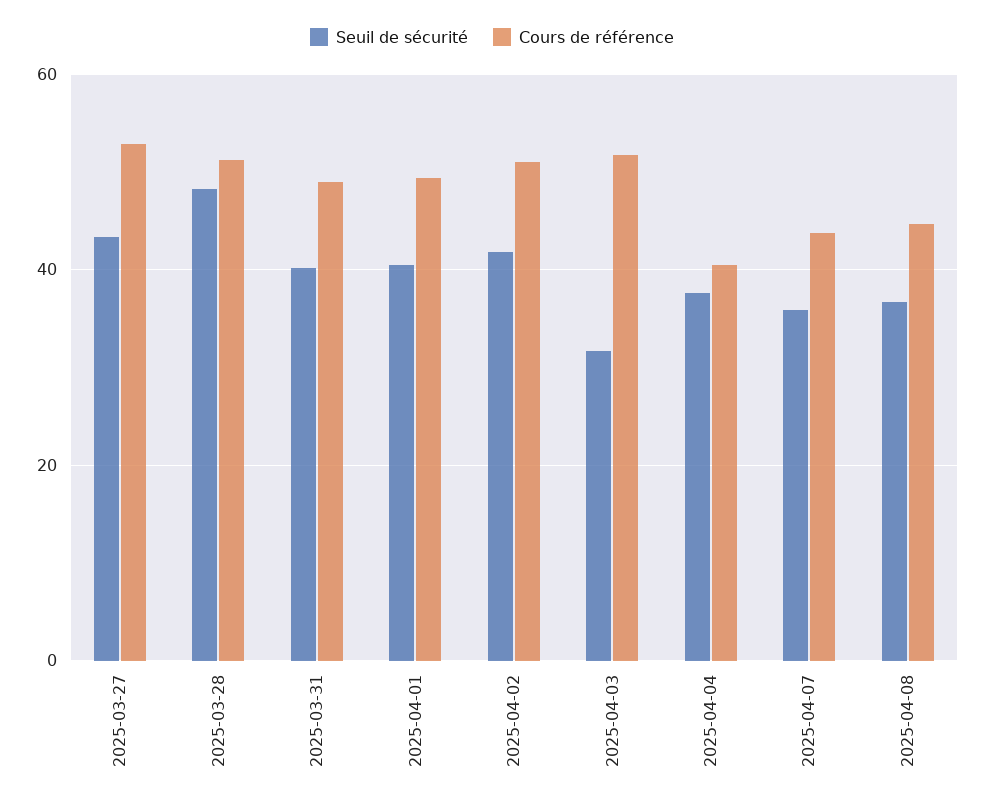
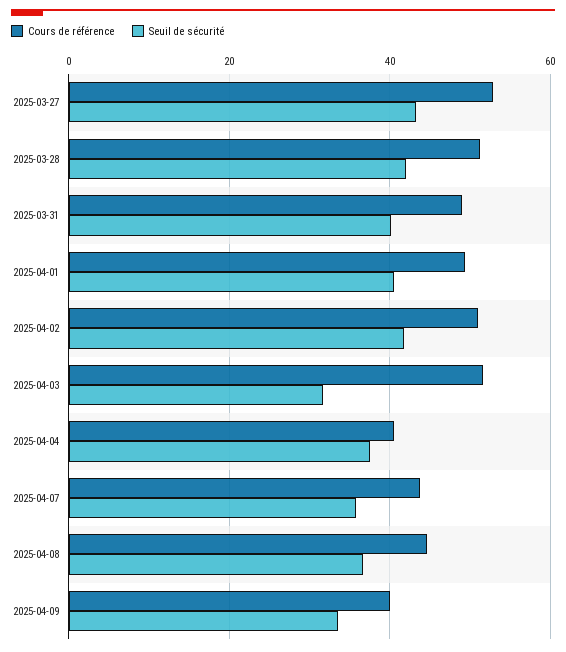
Seuil de sécurité, 2025-03-28: 48 -> 42
Cours de référence, 2025-04-09: none -> 40
Seuil de sécurité, 2025-04-09: none -> 34

